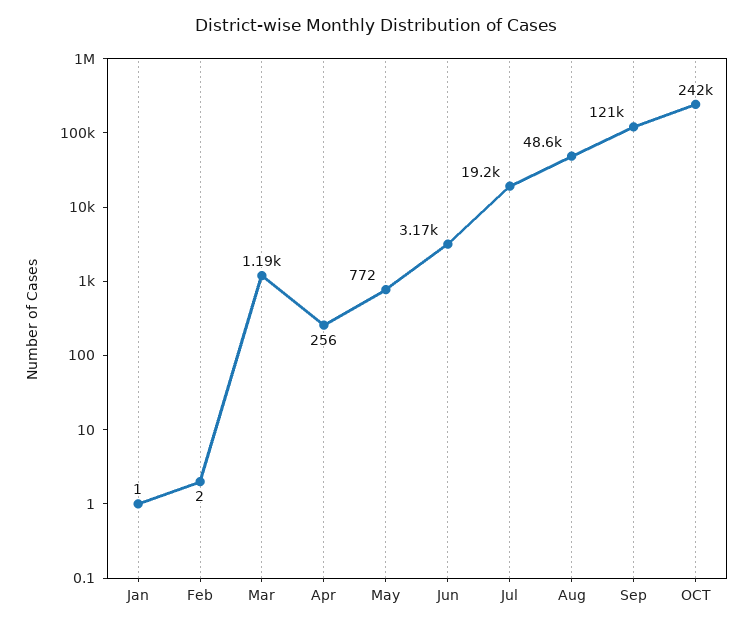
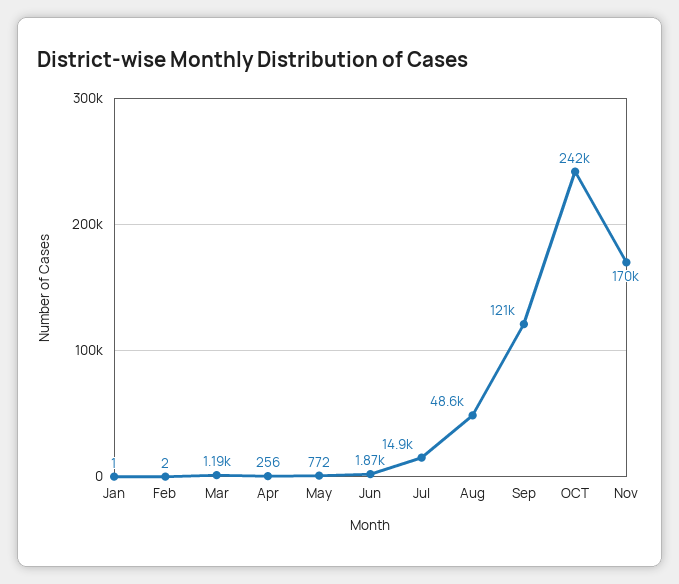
Jun: 3170 -> 1870
Jul: 19200 -> 14900
Nov: none -> 170000

